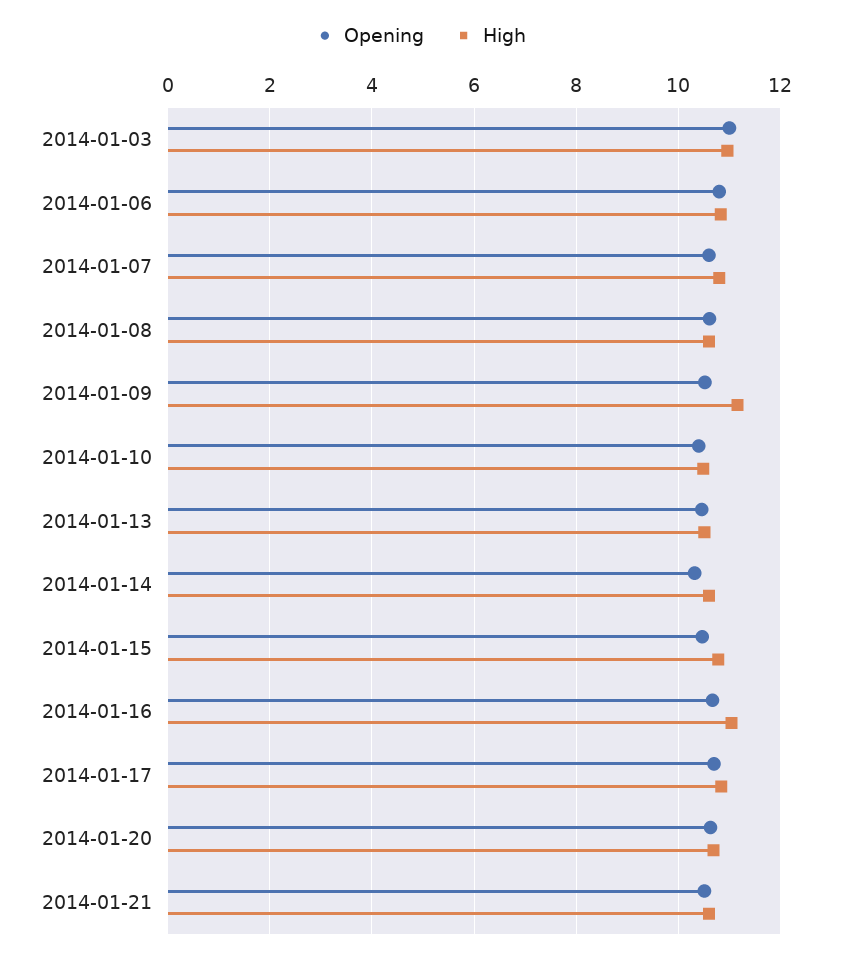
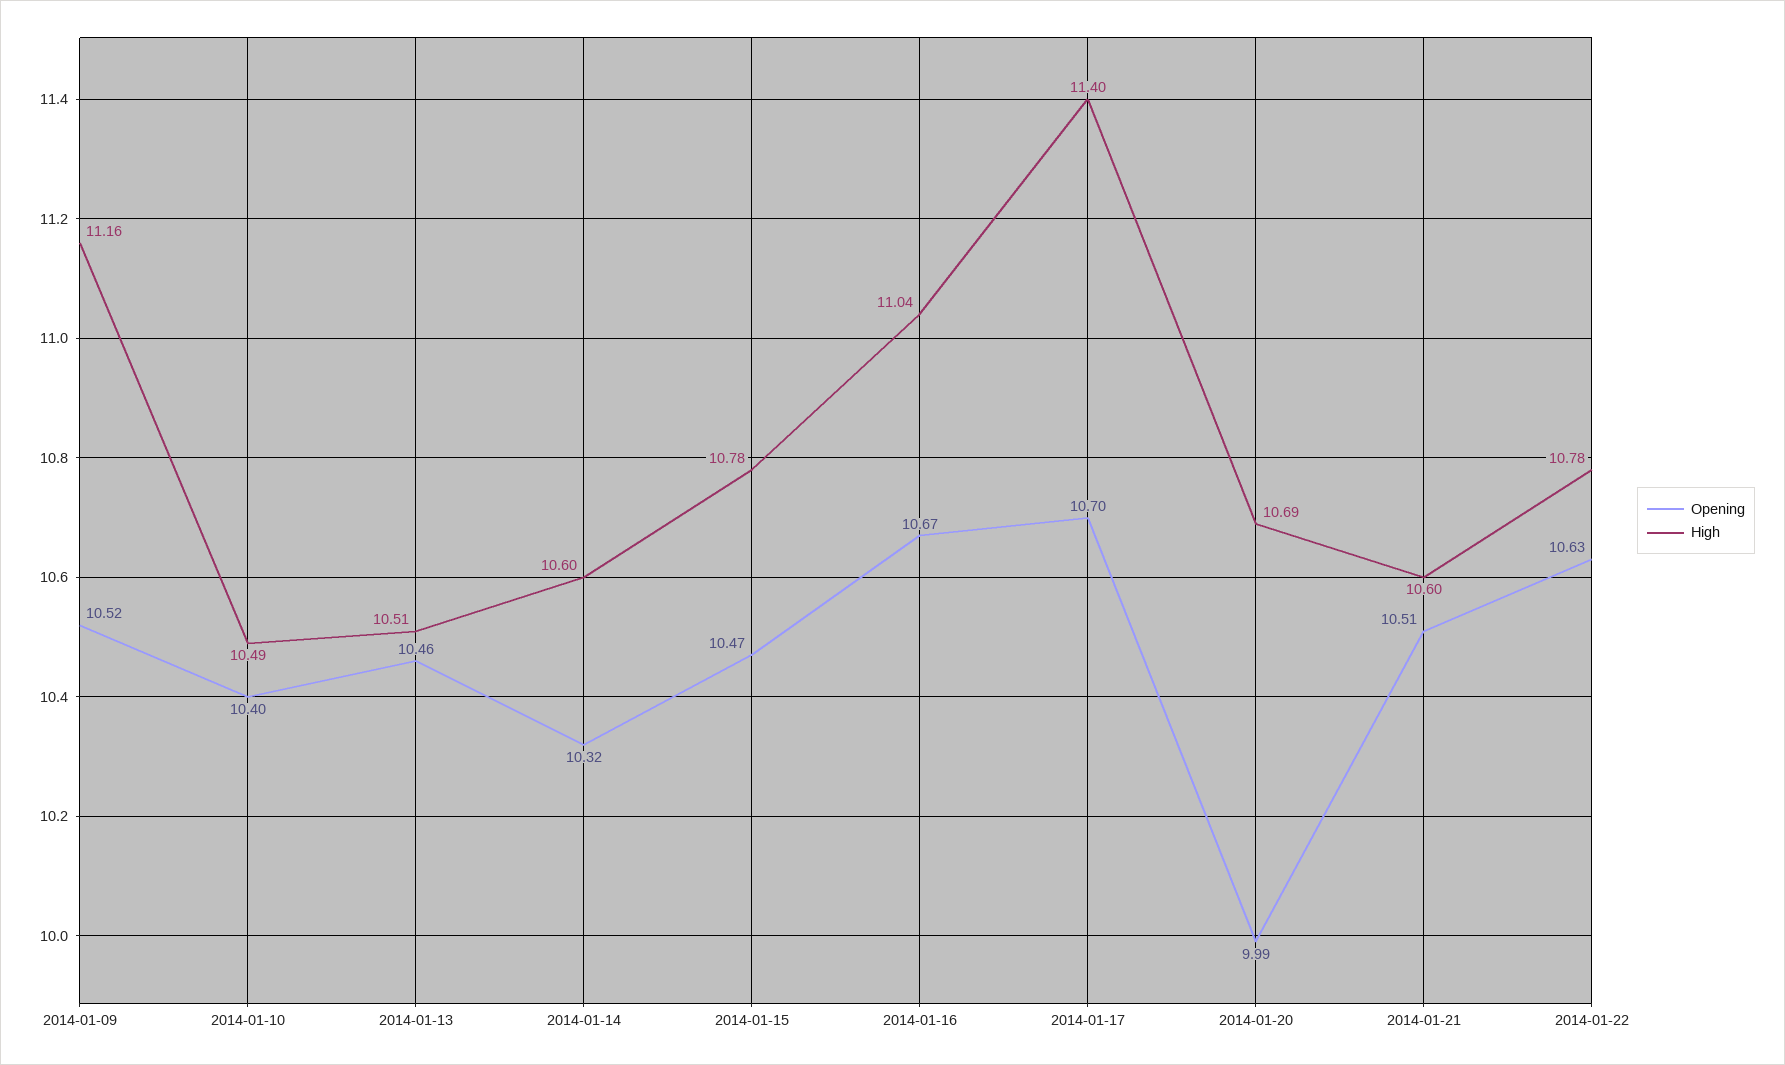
Opening, 2014-01-03: 11 -> none
High, 2014-01-03: 11 -> none
Opening, 2014-01-06: 10.8 -> none
High, 2014-01-06: 10.8 -> none
Opening, 2014-01-07: 10.6 -> none
High, 2014-01-07: 10.8 -> none
Opening, 2014-01-08: 10.6 -> none
High, 2014-01-08: 10.6 -> none
High, 2014-01-17: 10.8 -> 11.4
Opening, 2014-01-20: 10.6 -> 9.99
Opening, 2014-01-22: none -> 10.63
High, 2014-01-22: none -> 10.78

